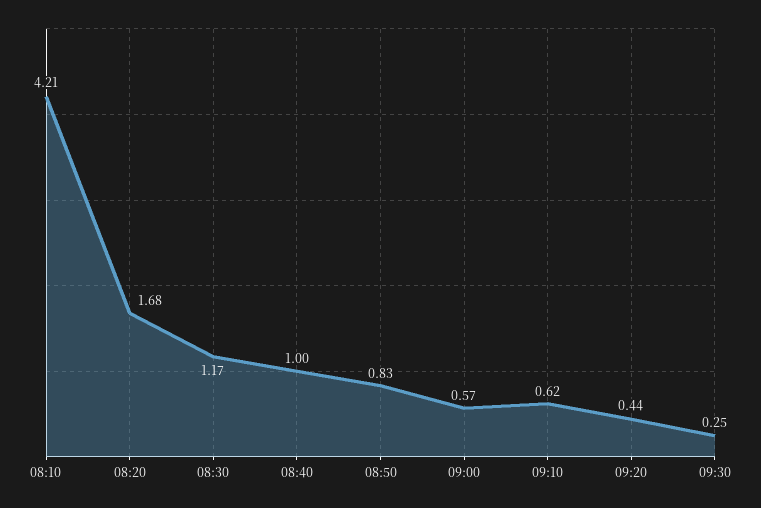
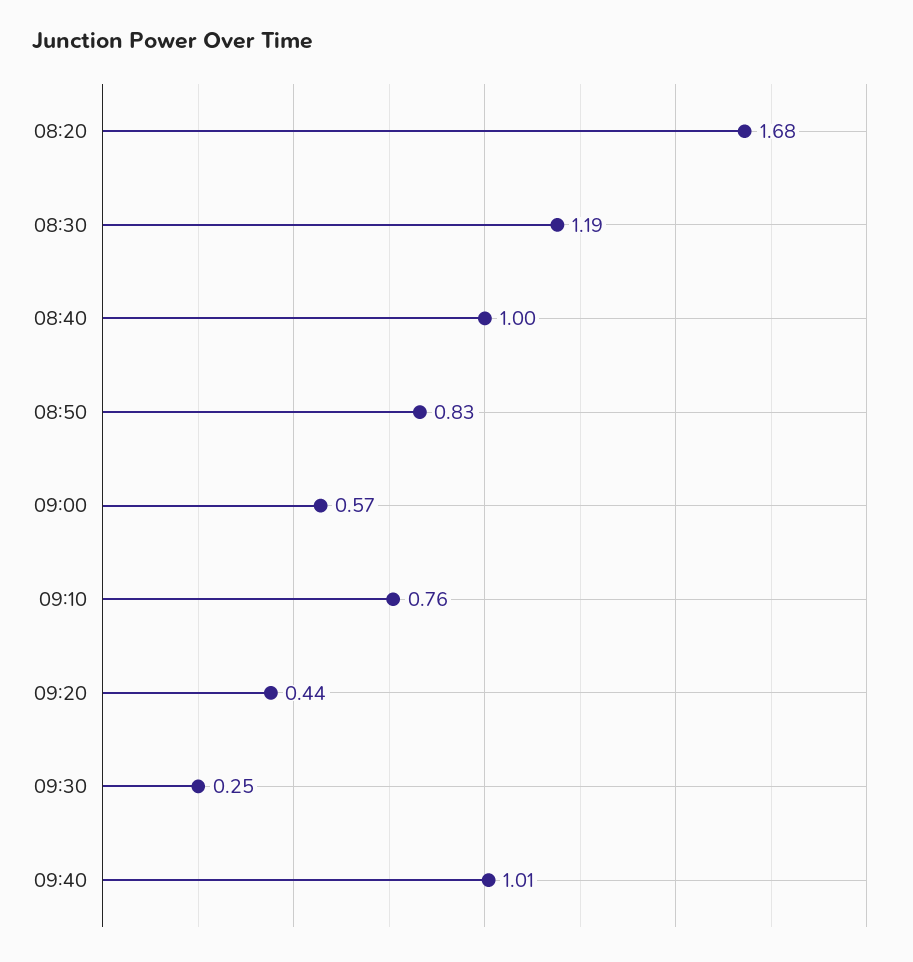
08:10: 4.21 -> none
08:30: 1.17 -> 1.19
09:10: 0.62 -> 0.76
09:40: none -> 1.01

